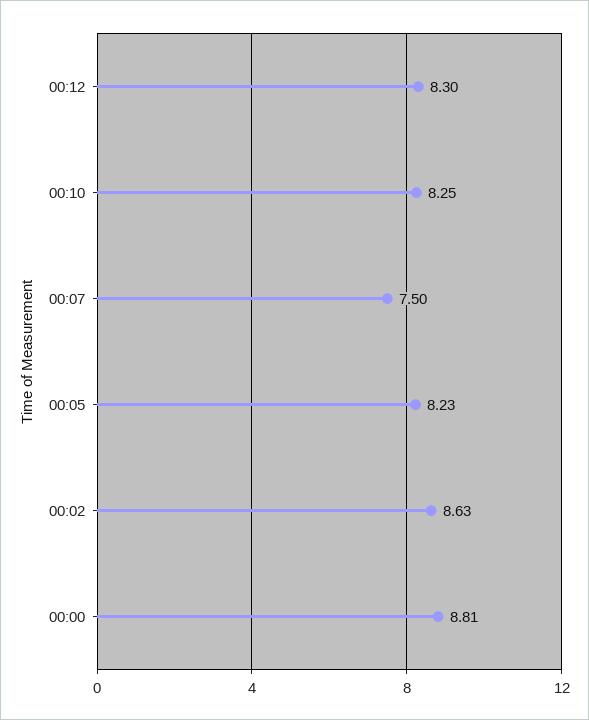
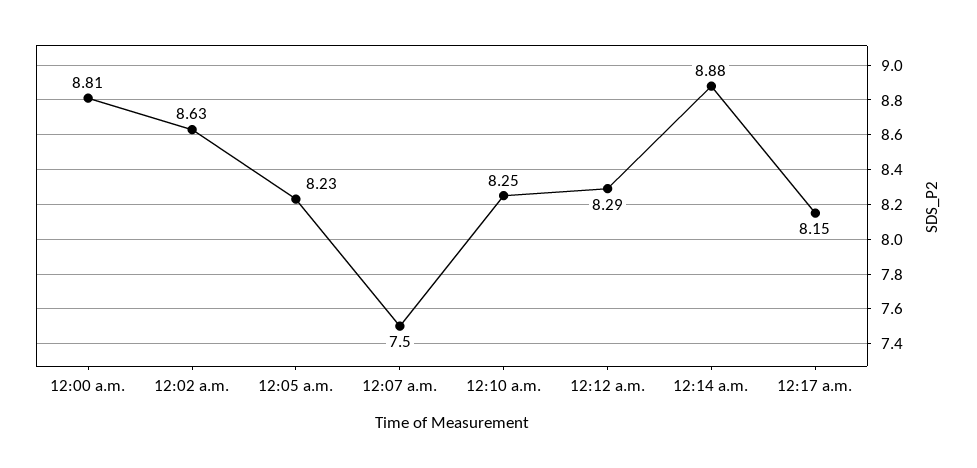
00:12: 8.3 -> 8.29
12:14 a.m.: none -> 8.88
12:17 a.m.: none -> 8.15

